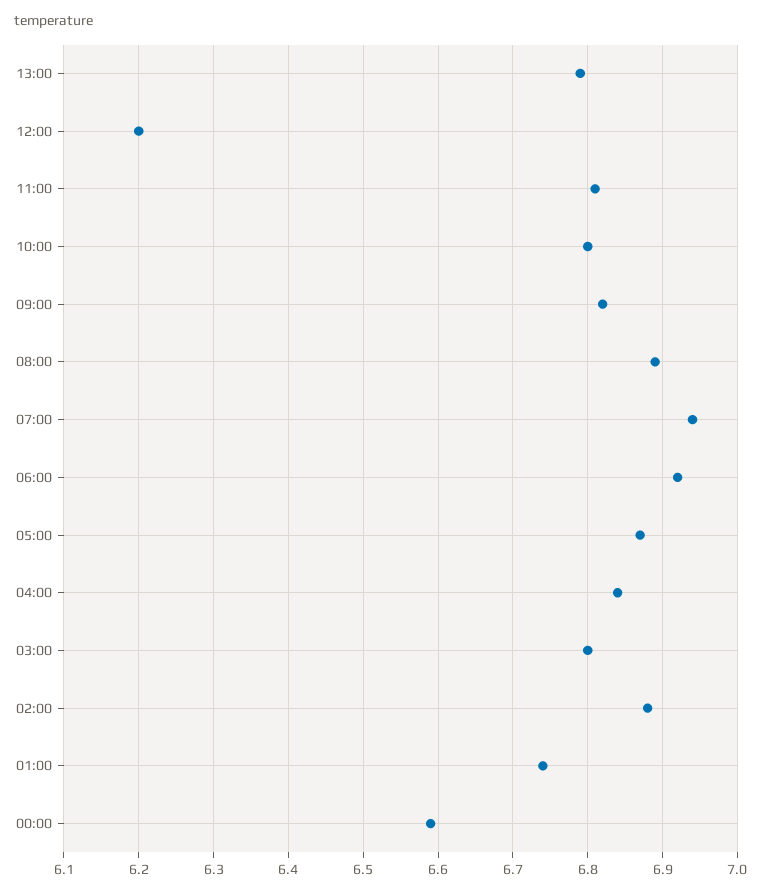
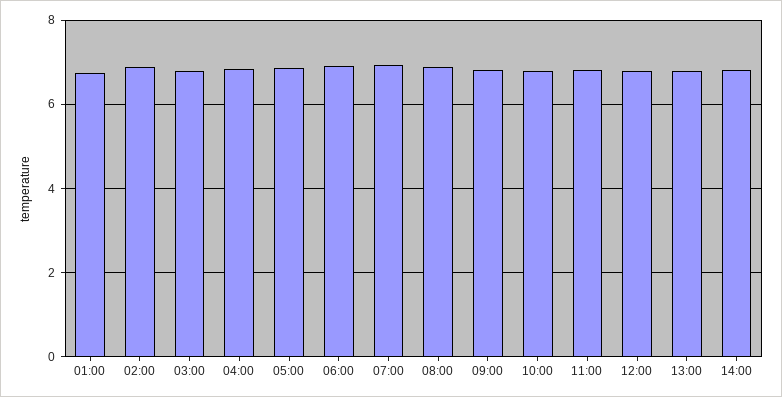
12:00: 6.2 -> 6.8
00:00: 6.59 -> none
14:00: none -> 6.8

